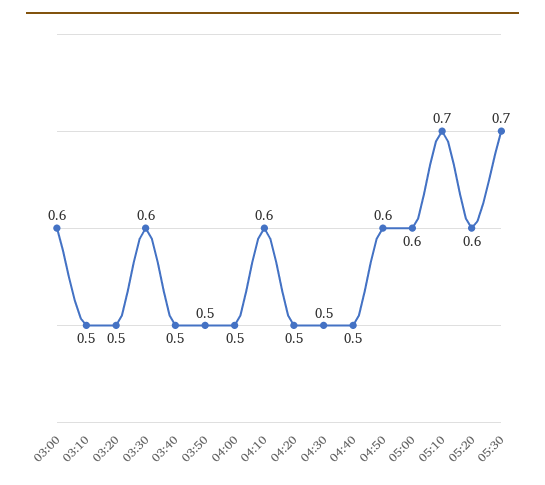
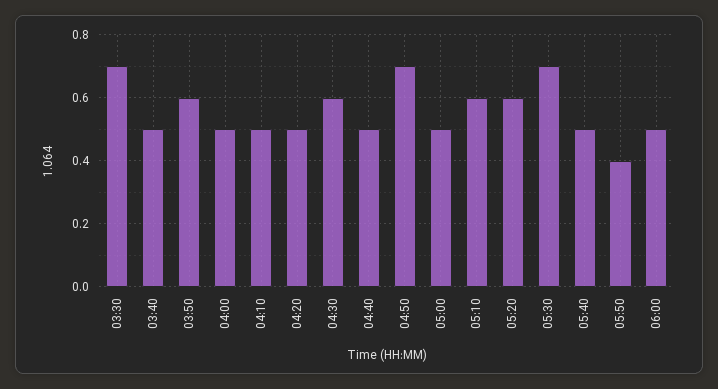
03:00: 0.6 -> none
03:10: 0.5 -> none
03:20: 0.5 -> none
03:30: 0.6 -> 0.7
03:50: 0.5 -> 0.6
04:10: 0.6 -> 0.5
04:30: 0.5 -> 0.6
04:50: 0.6 -> 0.7
05:00: 0.6 -> 0.5
05:10: 0.7 -> 0.6
05:40: none -> 0.5
05:50: none -> 0.4
06:00: none -> 0.5

